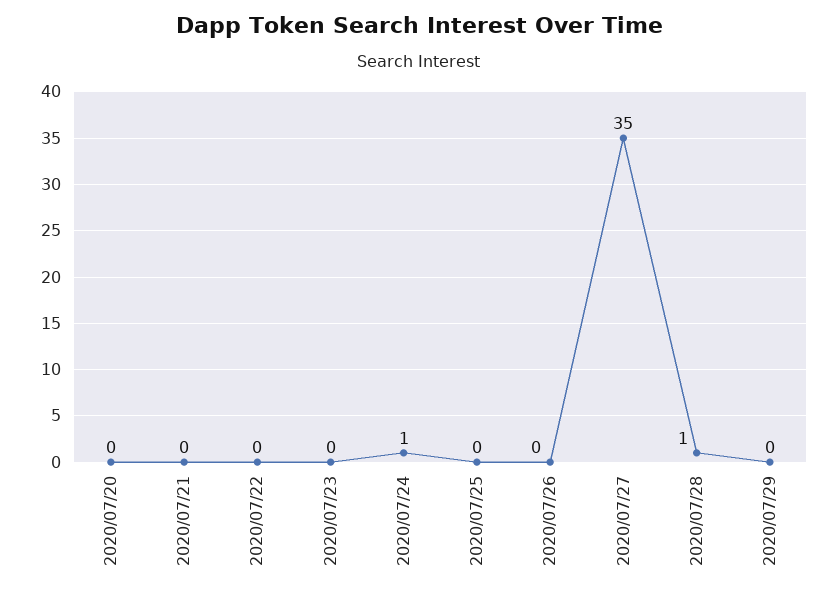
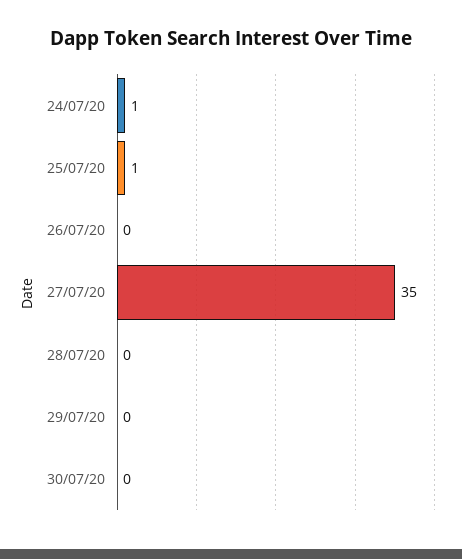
2020/07/20: 0 -> none
2020/07/21: 0 -> none
2020/07/22: 0 -> none
2020/07/23: 0 -> none
2020/07/25: 0 -> 1
2020/07/28: 1 -> 0
30/07/20: none -> 0

